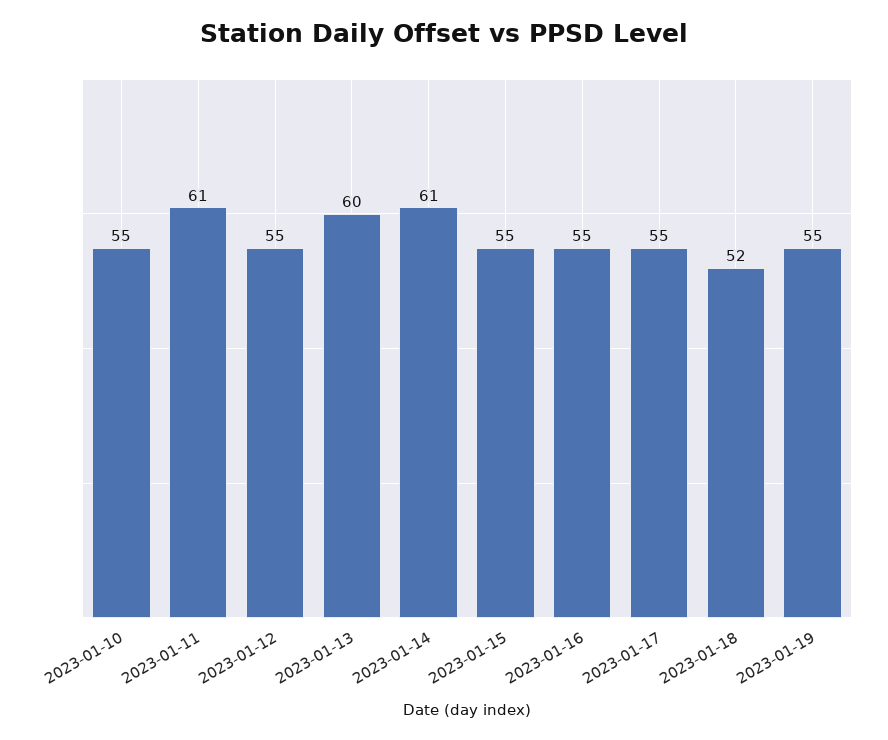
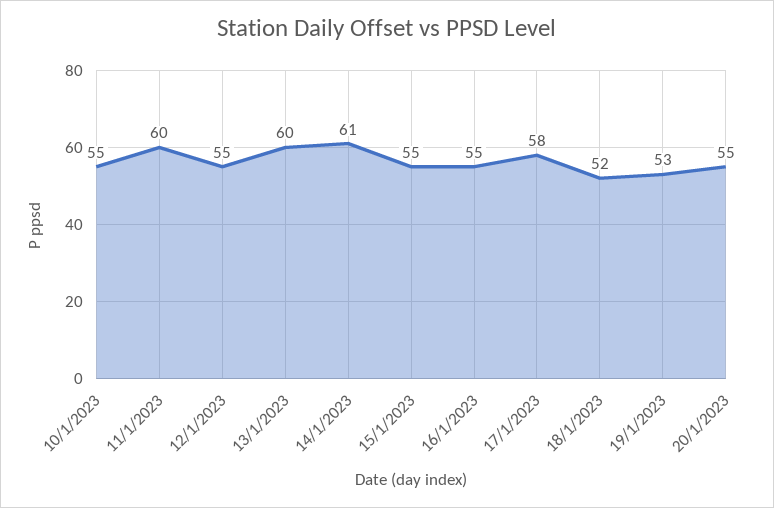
2023-01-11: 61 -> 60
2023-01-17: 55 -> 58
2023-01-19: 55 -> 53
20/1/2023: none -> 55

